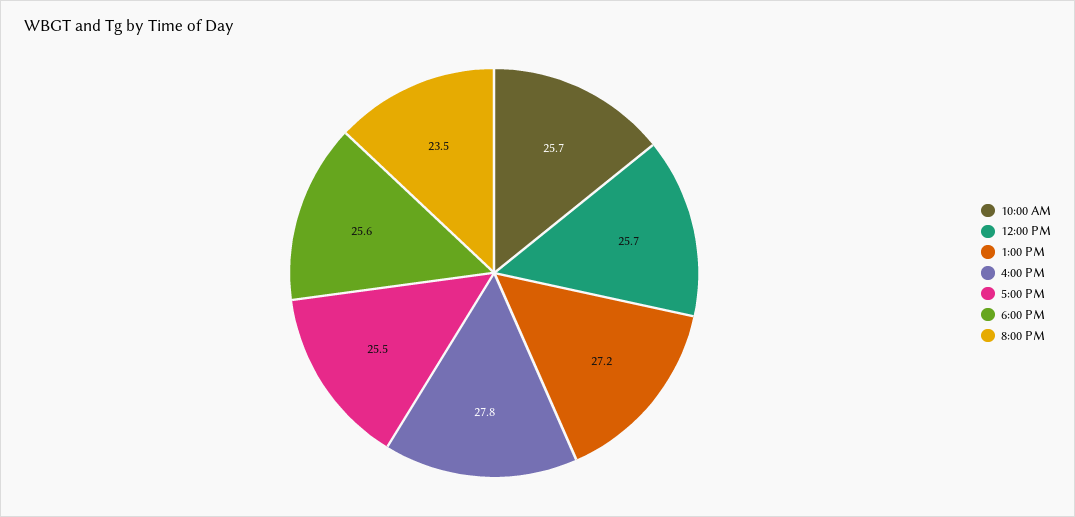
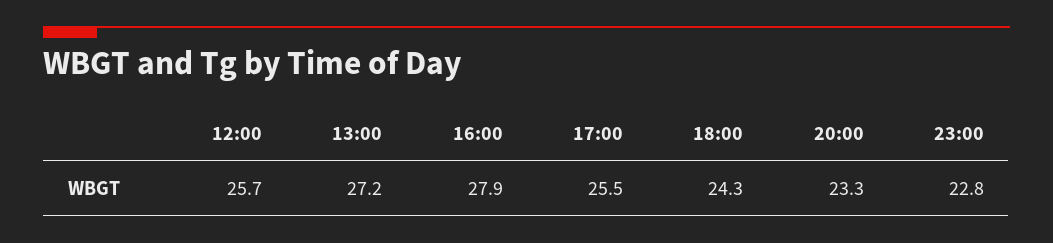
10:00 AM: 25.7 -> none
4:00 PM: 27.8 -> 27.9
6:00 PM: 25.6 -> 24.3
8:00 PM: 23.5 -> 23.3
23:00: none -> 22.8

